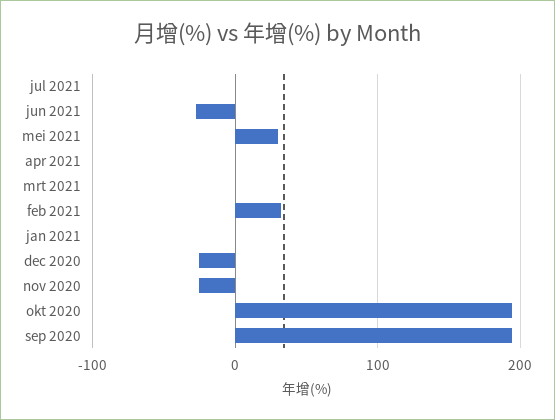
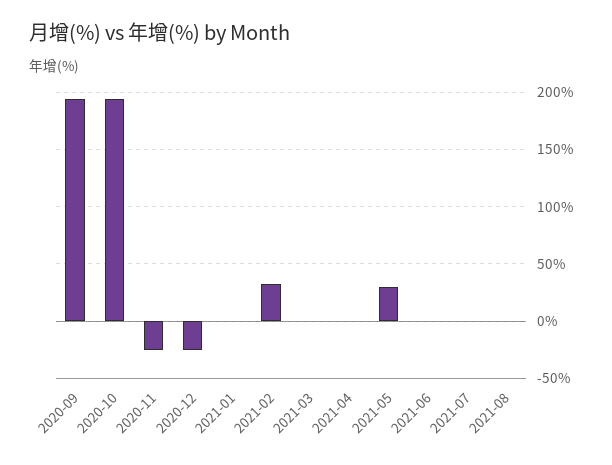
jun 2021: -30 -> 0
2021-08: none -> 0

